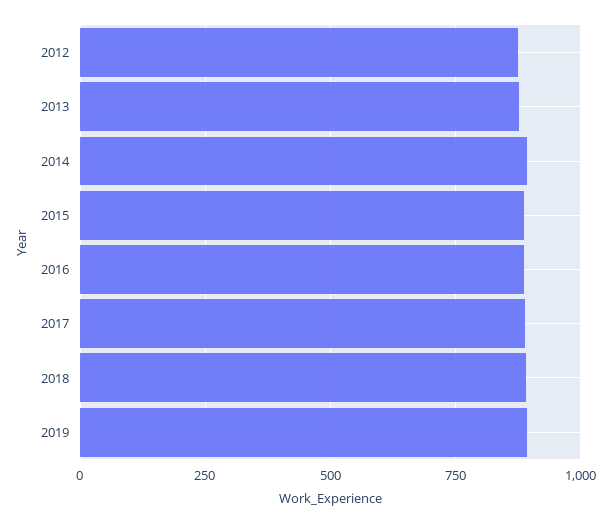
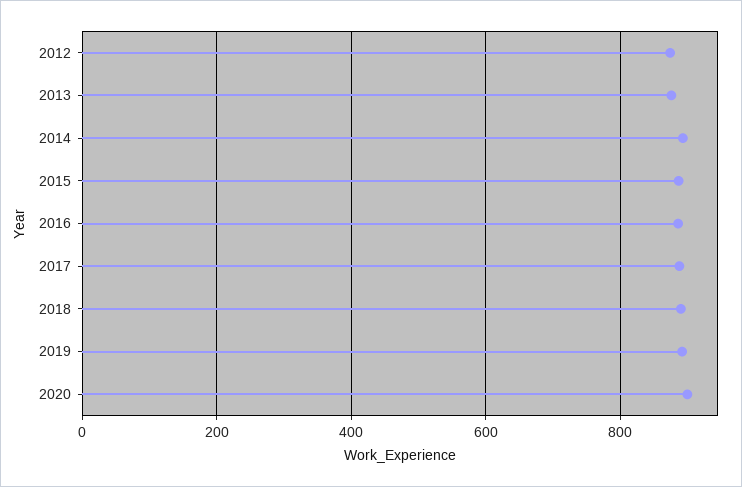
2020: none -> 900

